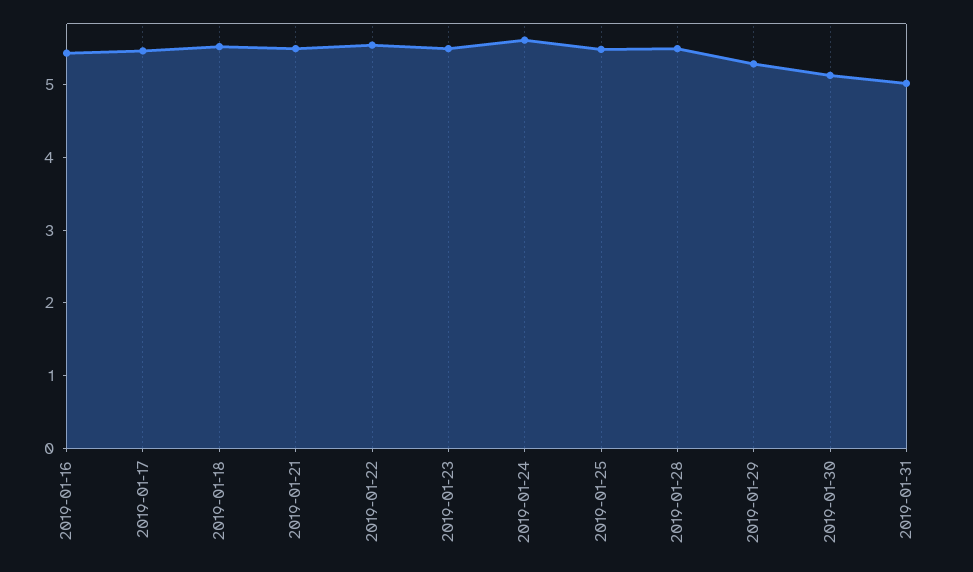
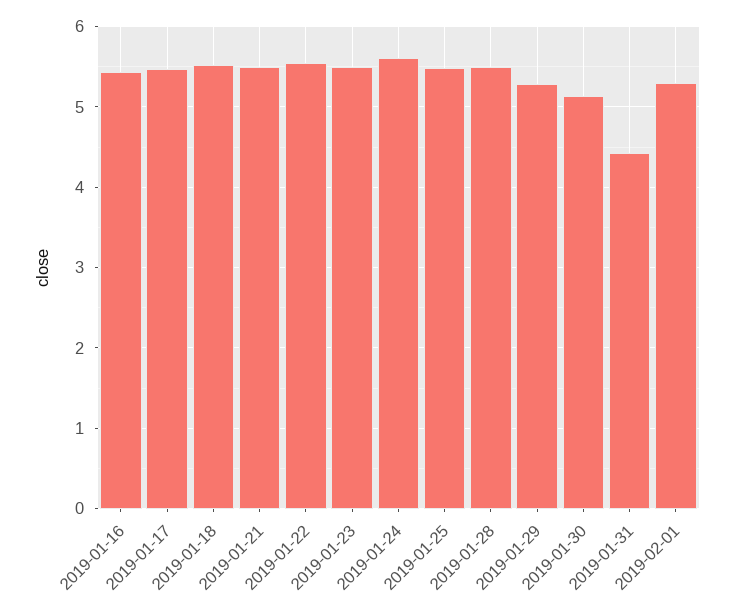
2019-01-31: 5 -> 4.4
2019-02-01: none -> 5.3

